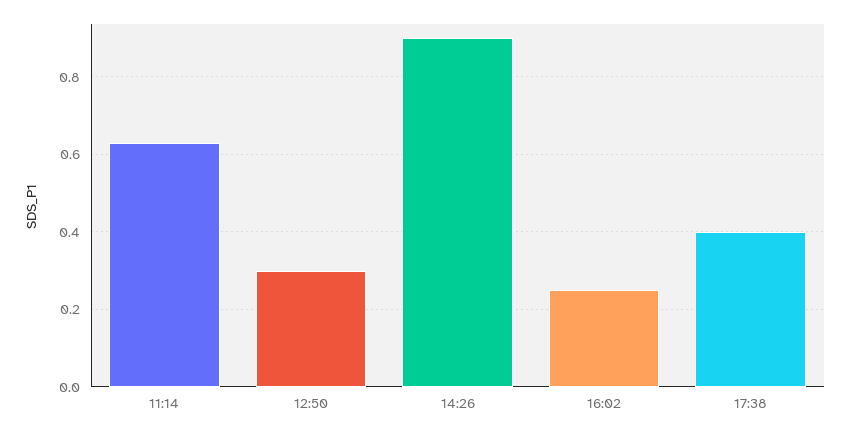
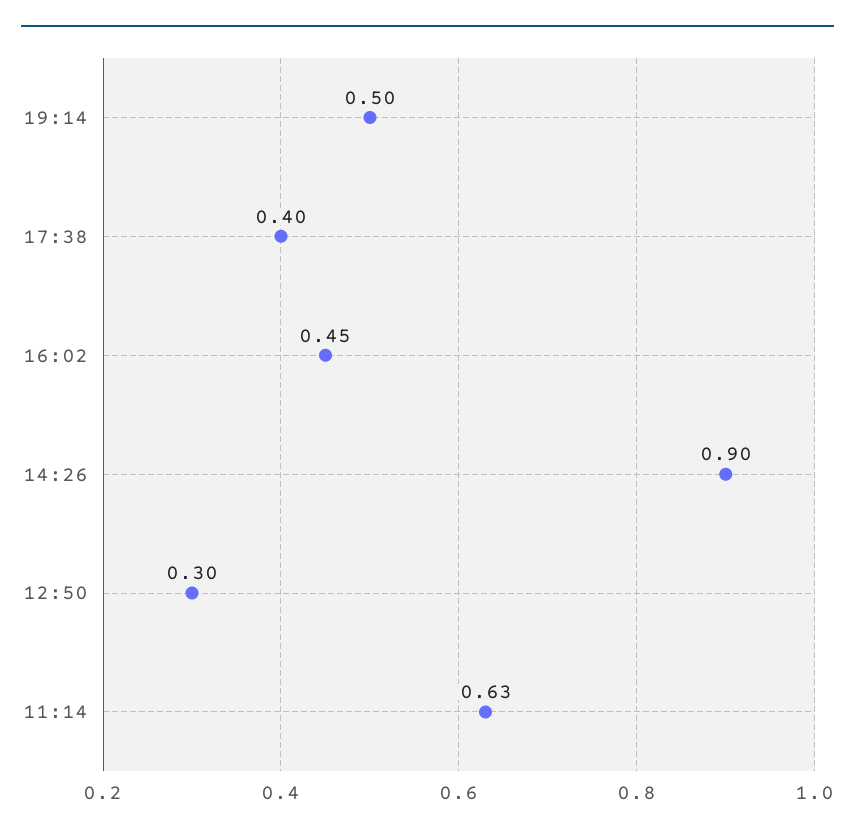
16:02: 0.25 -> 0.45
19:14: none -> 0.5

